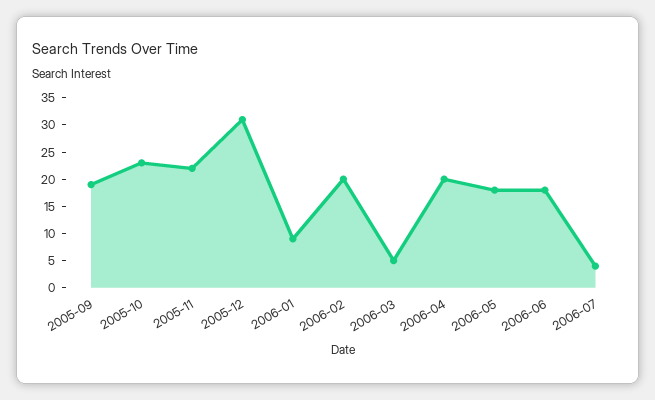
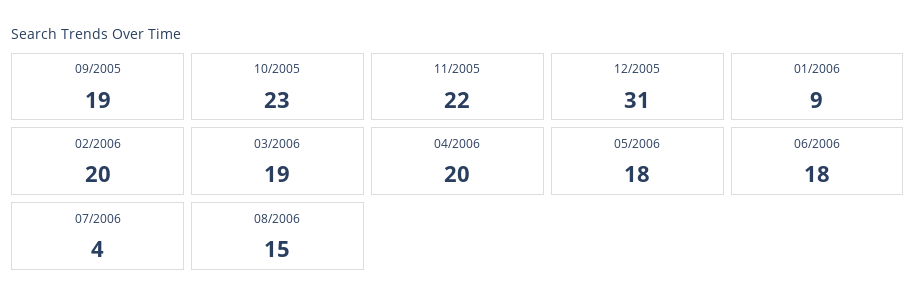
2006-03: 5 -> 19
08/2006: none -> 15

